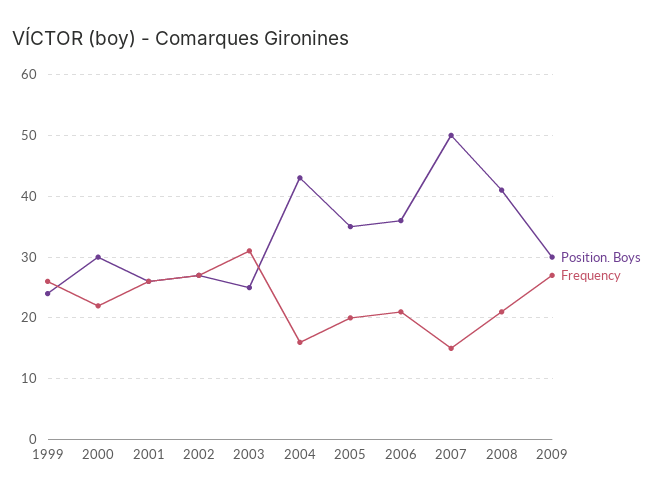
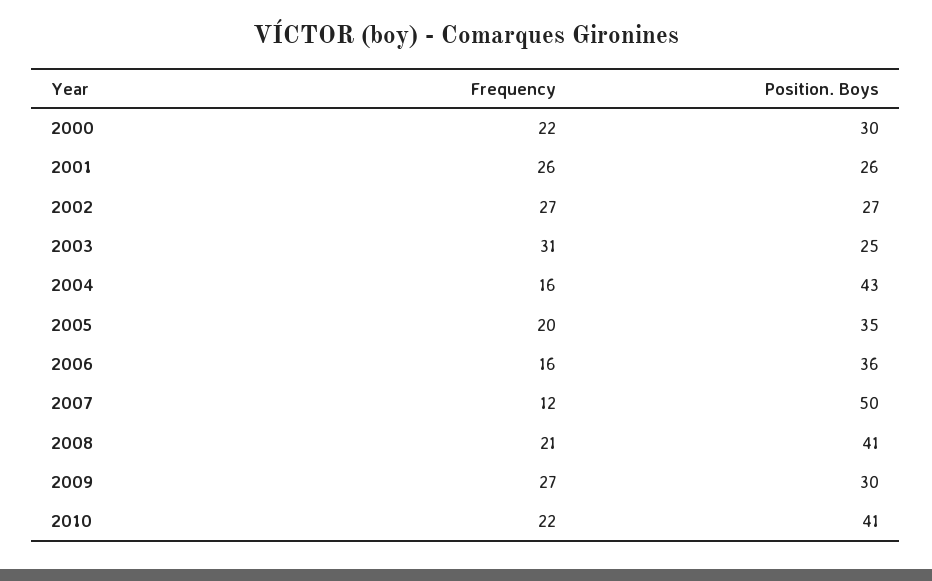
Position. Boys, 1999: 24 -> none
Frequency, 1999: 26 -> none
Frequency, 2006: 21 -> 16
Frequency, 2007: 15 -> 12
Frequency, 2010: none -> 22
Position. Boys, 2010: none -> 41

